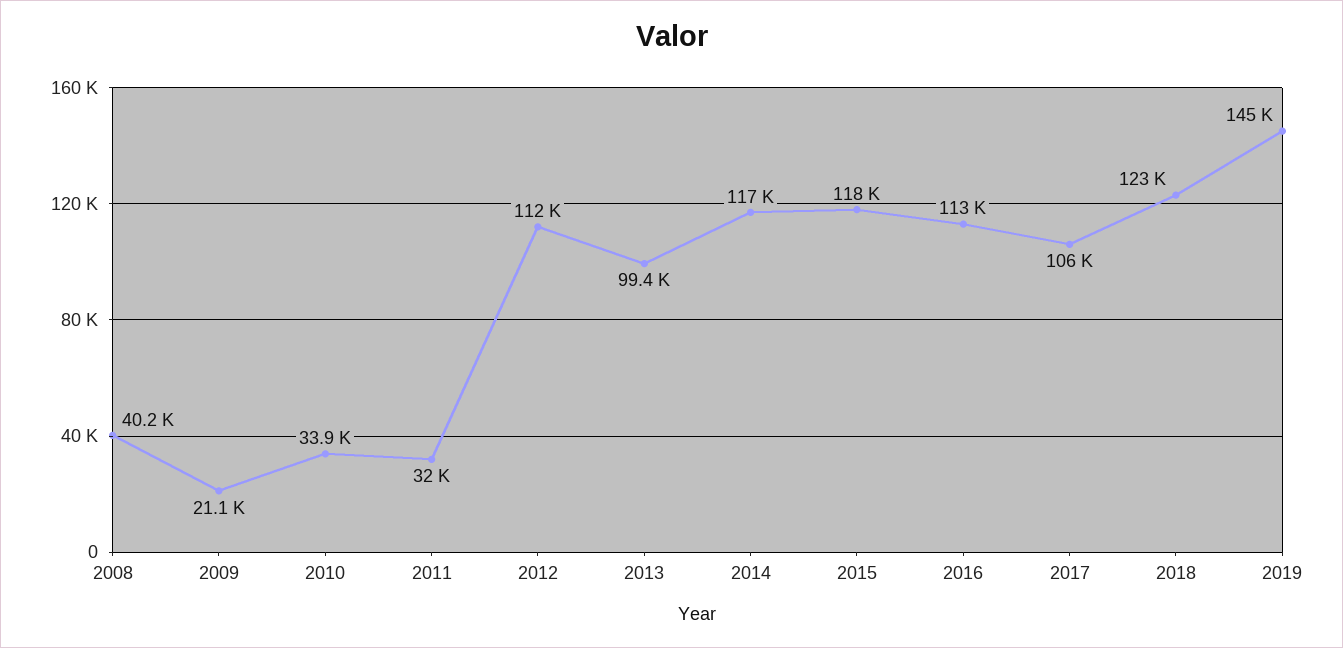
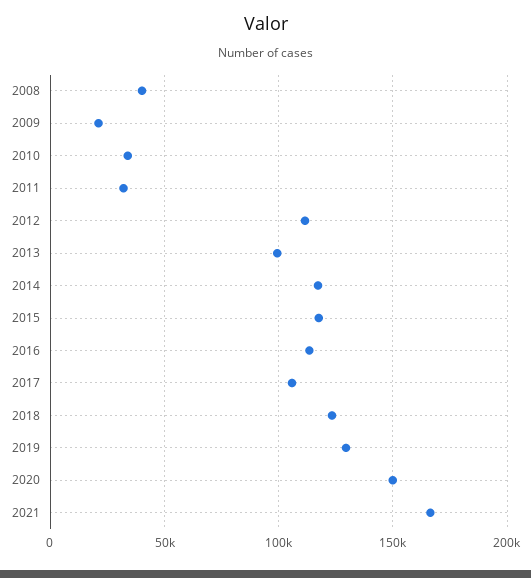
2019: 145000 -> 130000
2020: none -> 150000
2021: none -> 165000

